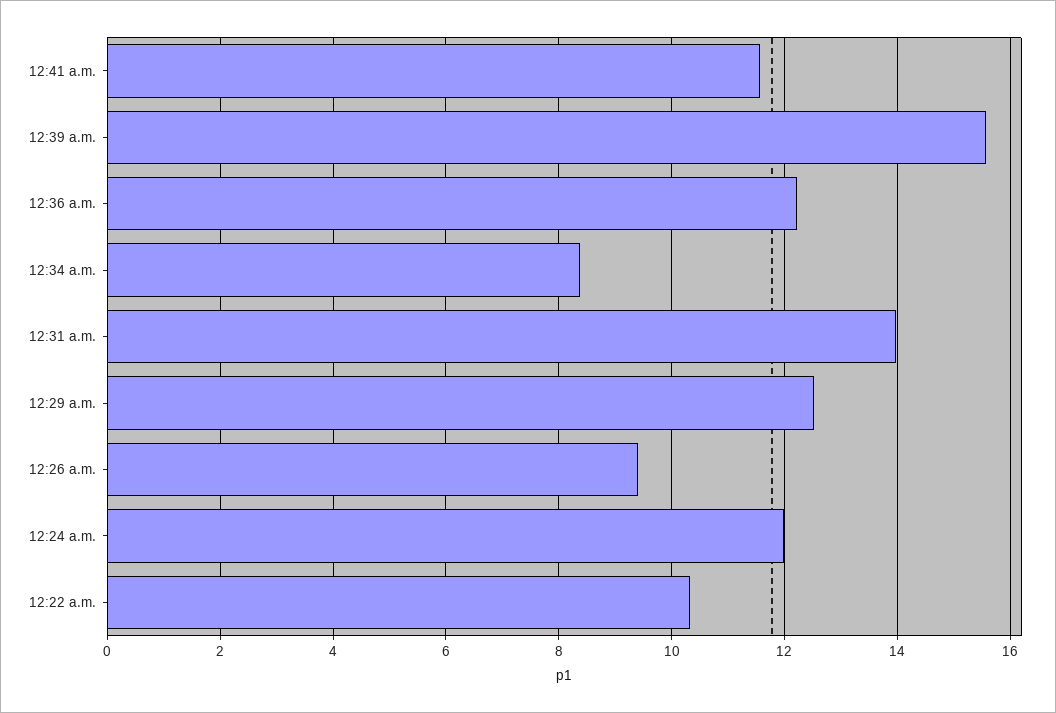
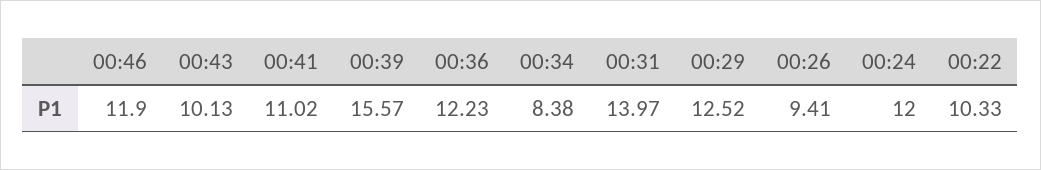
12:41 a.m.: 11.6 -> 11.02
00:46: none -> 11.9
00:43: none -> 10.13

